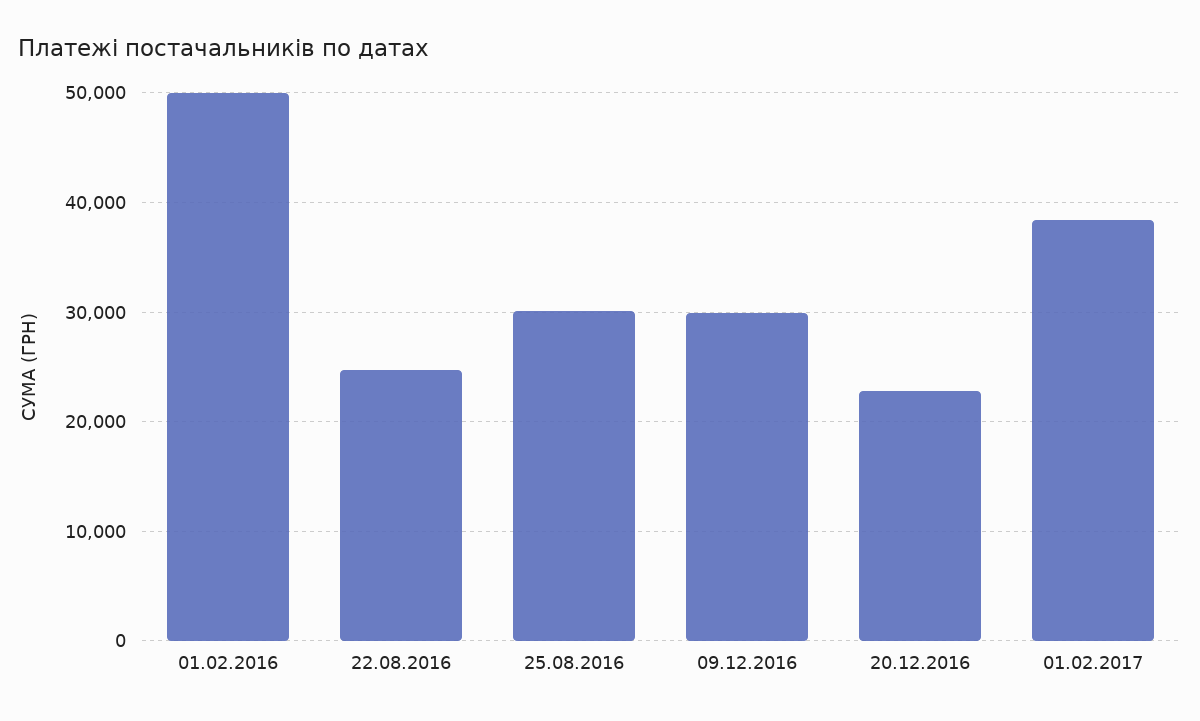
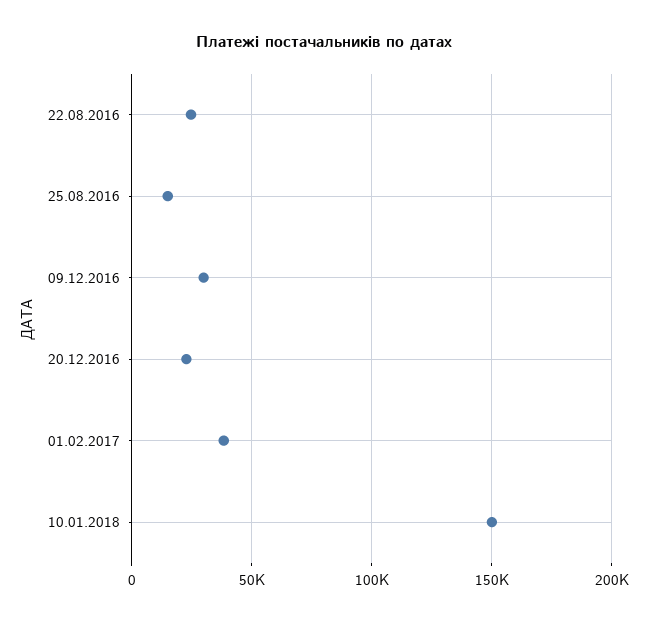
01.02.2016: 50000 -> none
25.08.2016: 30000 -> 15000
10.01.2018: none -> 150000

